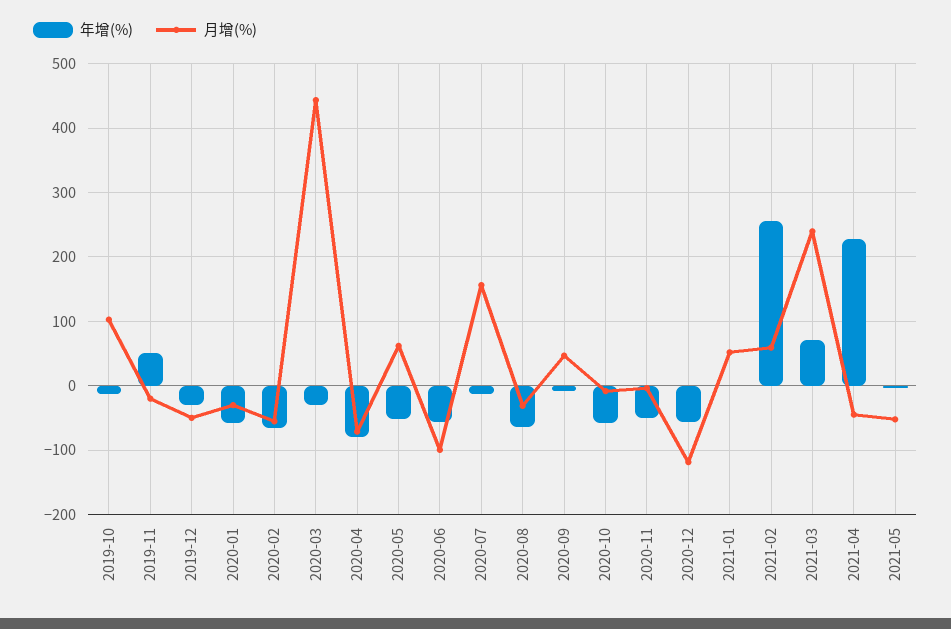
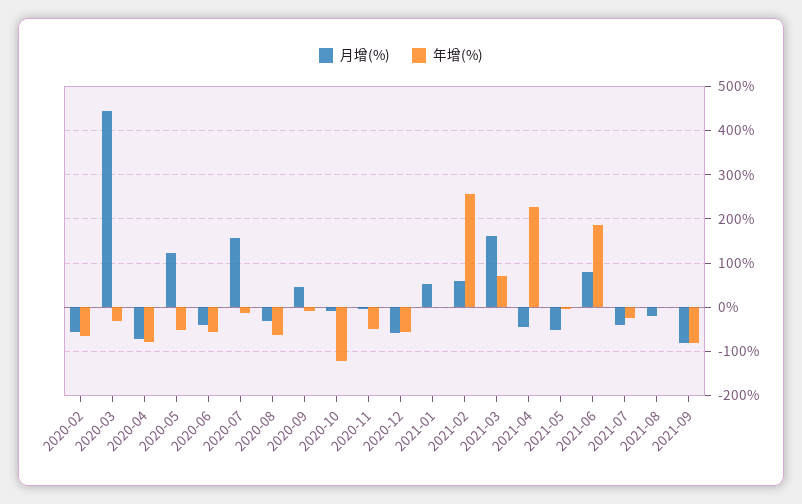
年增(%), 2019-10: -10 -> none
月增(%), 2019-10: 100 -> none
年增(%), 2019-11: 50 -> none
月增(%), 2019-11: -20 -> none
年增(%), 2019-12: -30 -> none
月增(%), 2019-12: -50 -> none
年增(%), 2020-01: -60 -> none
月增(%), 2020-01: -30 -> none
月增(%), 2020-05: 60 -> 120
月增(%), 2020-06: -100 -> -40
年增(%), 2020-10: -60 -> -120
月增(%), 2020-12: -120 -> -60
月增(%), 2021-03: 240 -> 160
月增(%), 2021-06: none -> 80
年增(%), 2021-06: none -> 180
月增(%), 2021-07: none -> -40
年增(%), 2021-07: none -> -20
月增(%), 2021-08: none -> -20
年增(%), 2021-08: none -> 0
月增(%), 2021-09: none -> -80
年增(%), 2021-09: none -> -80

